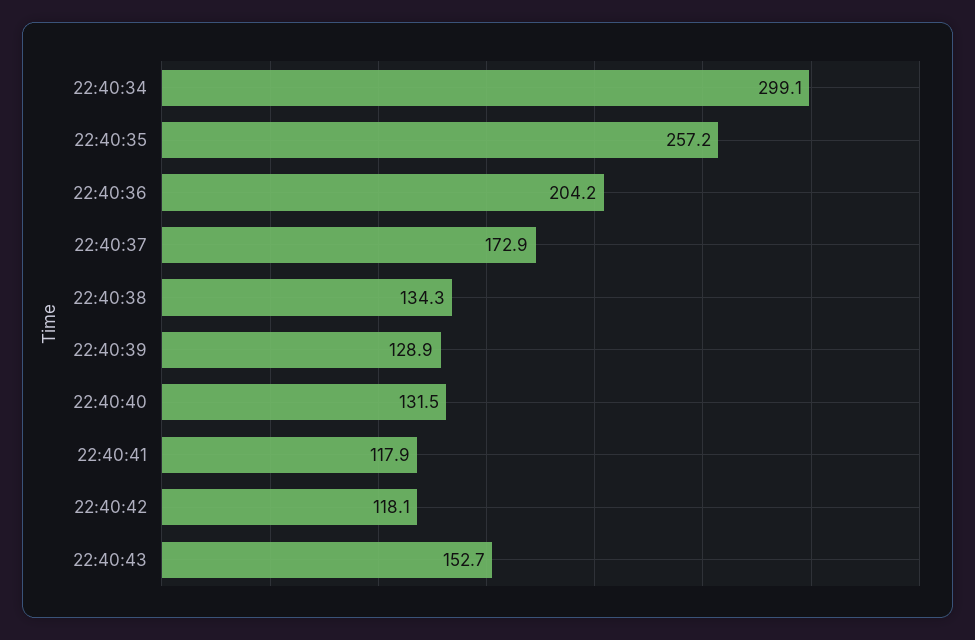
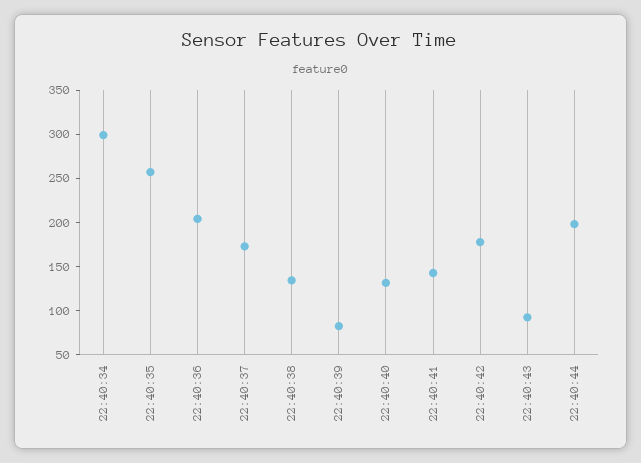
22:40:39: 128.9 -> 80
22:40:41: 117.9 -> 140
22:40:42: 118.1 -> 180
22:40:43: 152.7 -> 90
22:40:44: none -> 200

